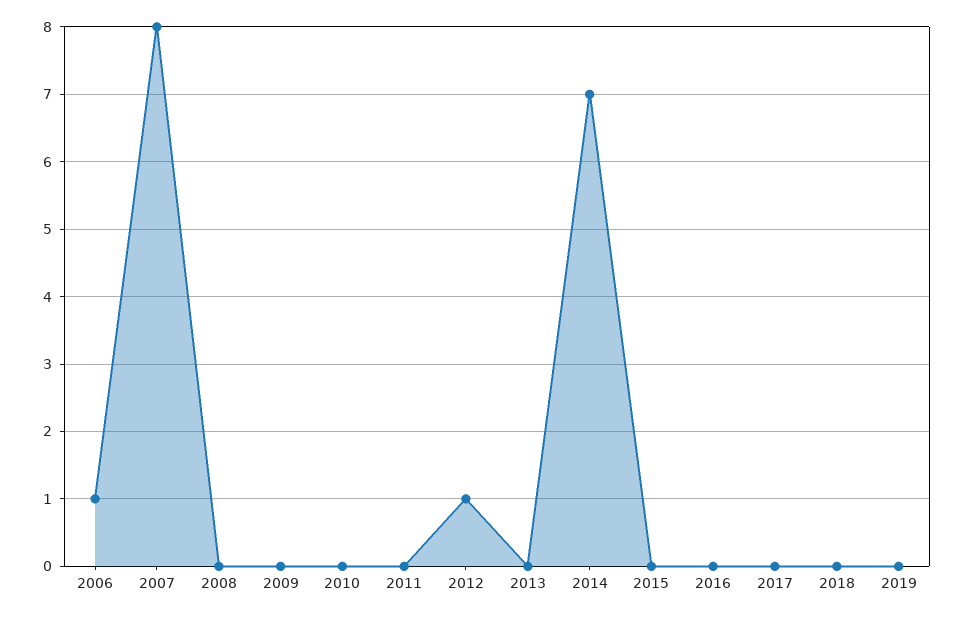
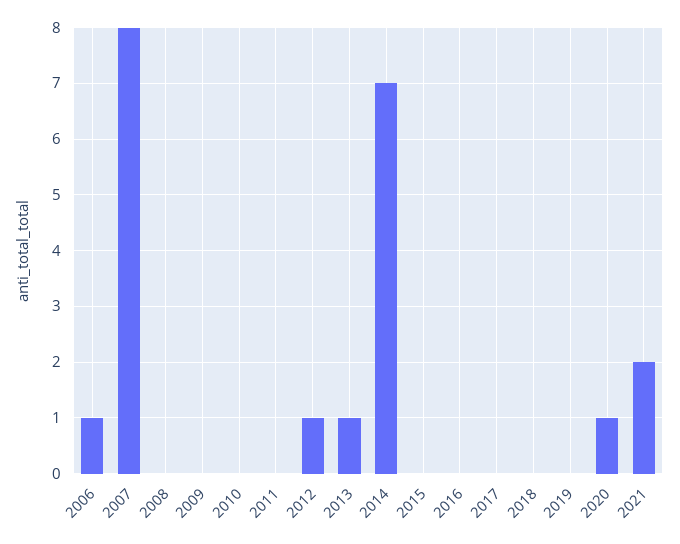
2013: 0 -> 1
2020: none -> 1
2021: none -> 2

